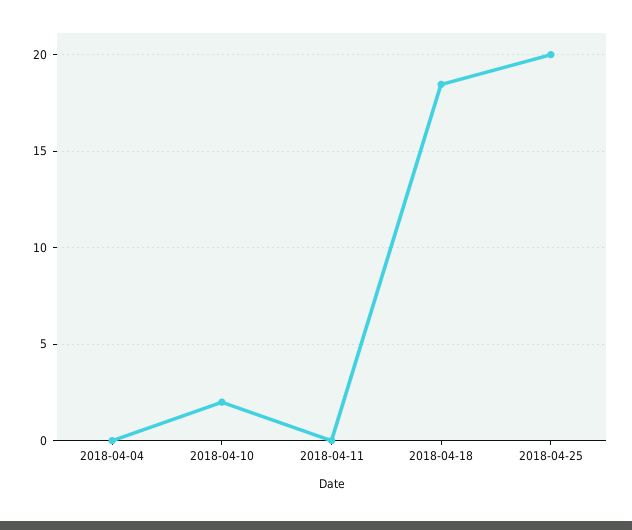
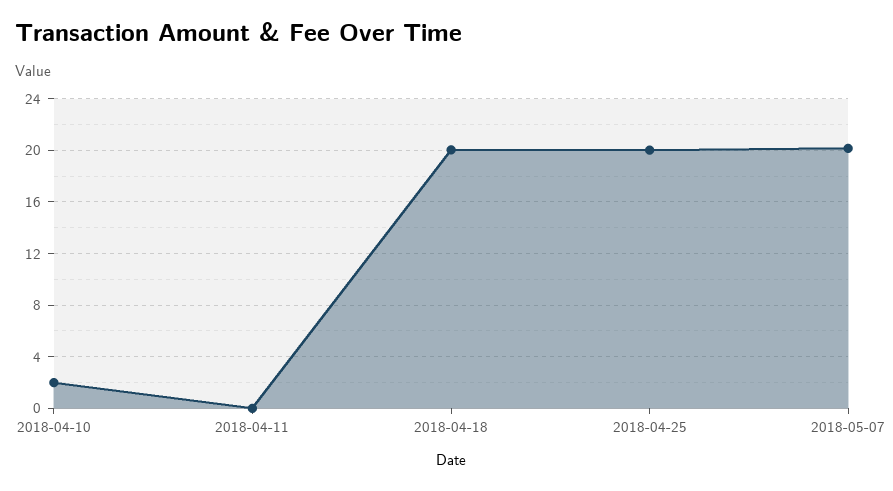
2018-04-04: 0 -> none
2018-04-18: 18.5 -> 20
2018-05-07: none -> 20

